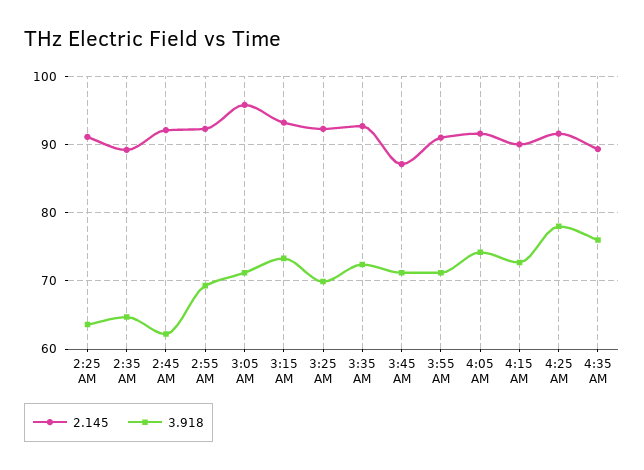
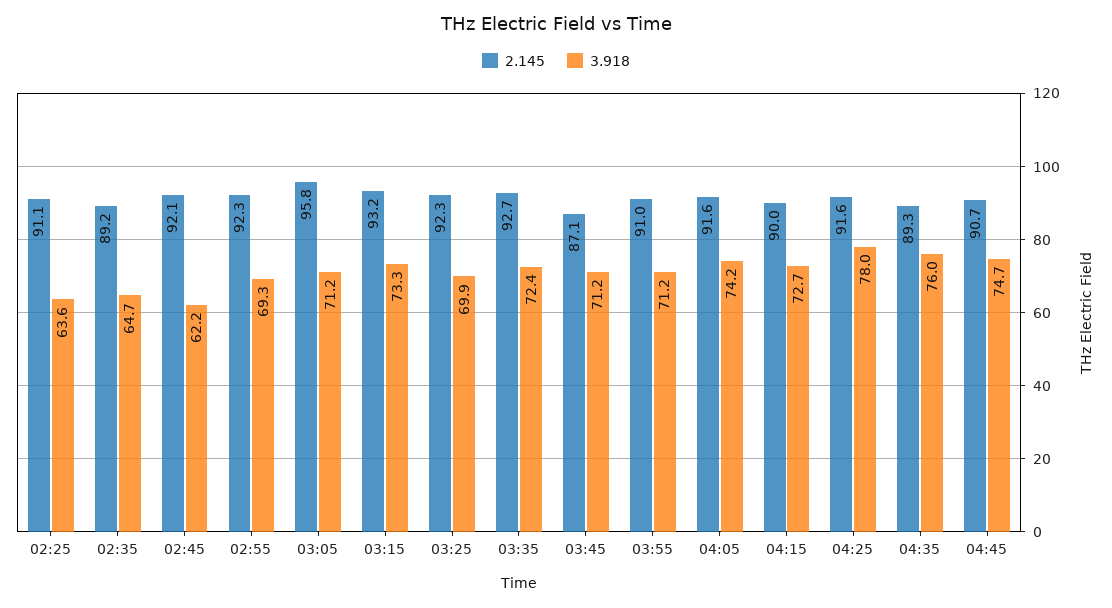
2.145, 04:45: none -> 90.7
3.918, 04:45: none -> 74.7

